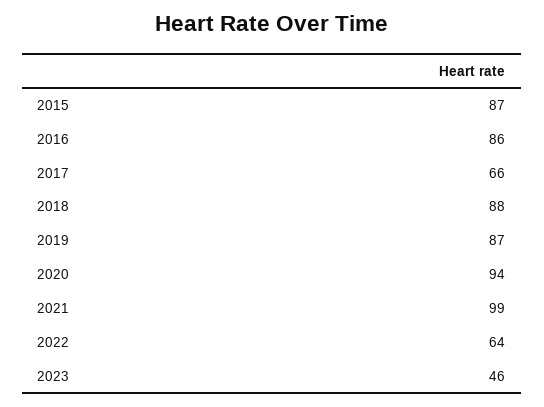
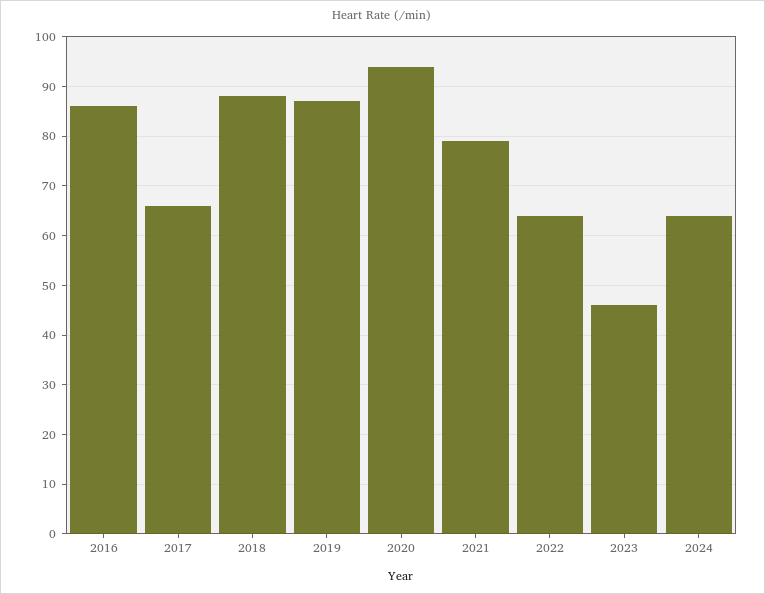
2015: 87 -> none
2021: 99 -> 80
2024: none -> 65

